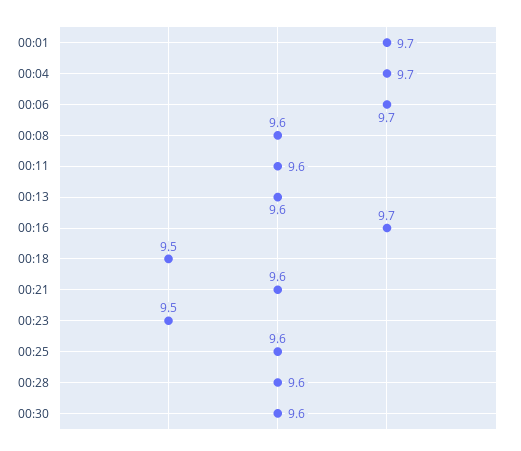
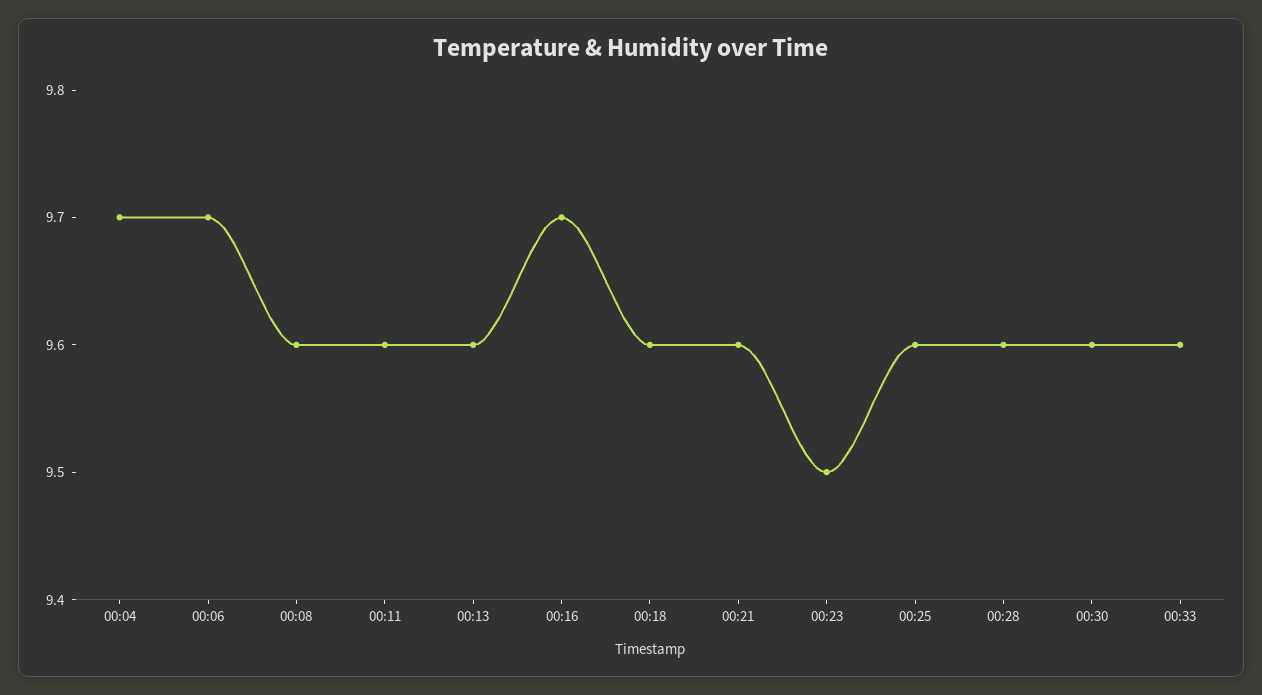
00:01: 9.7 -> none
00:18: 9.5 -> 9.6
00:33: none -> 9.6

